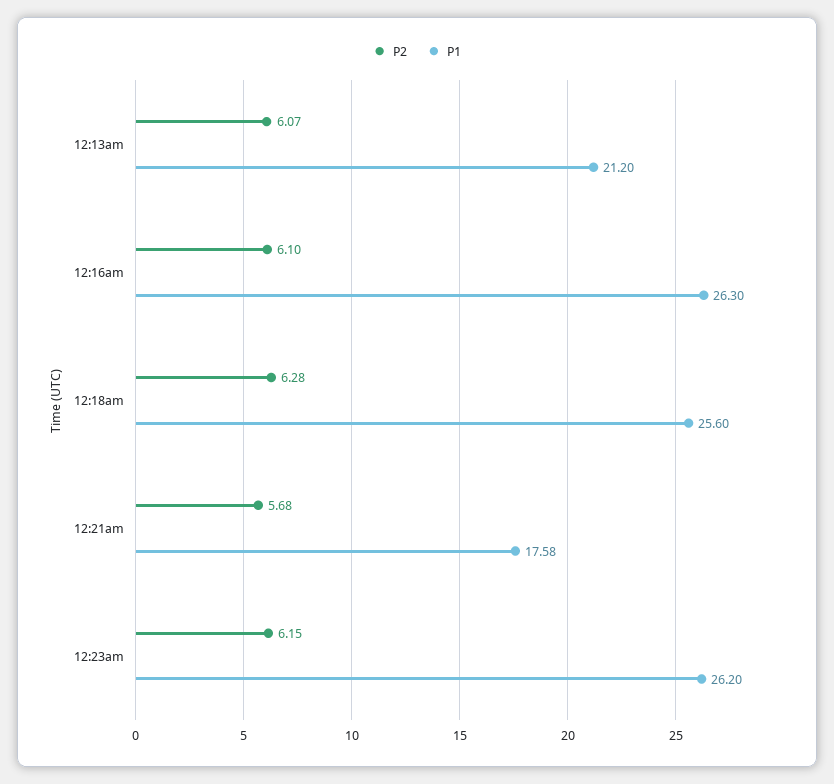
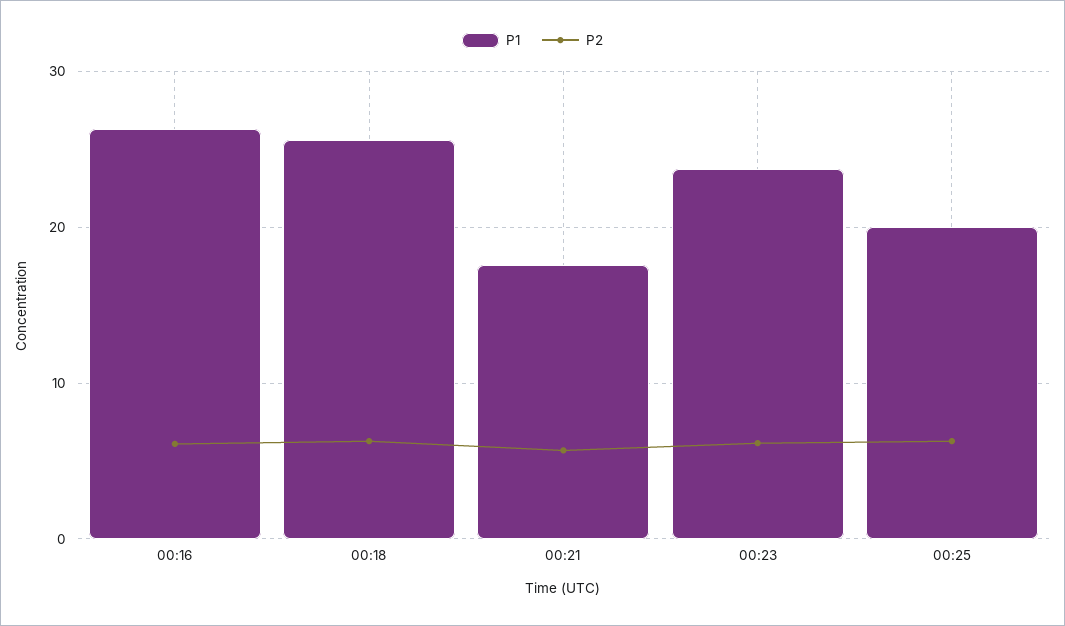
P2, 12:13am: 6.07 -> none
P1, 12:13am: 21.2 -> none
P1, 12:23am: 26.2 -> 24
P1, 00:25: none -> 20
P2, 00:25: none -> 6

